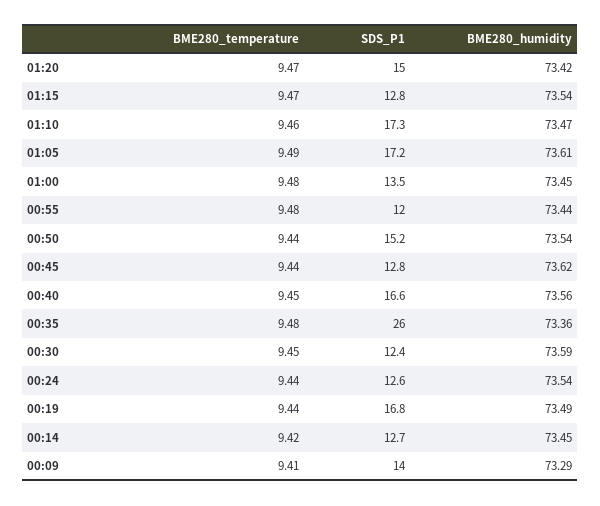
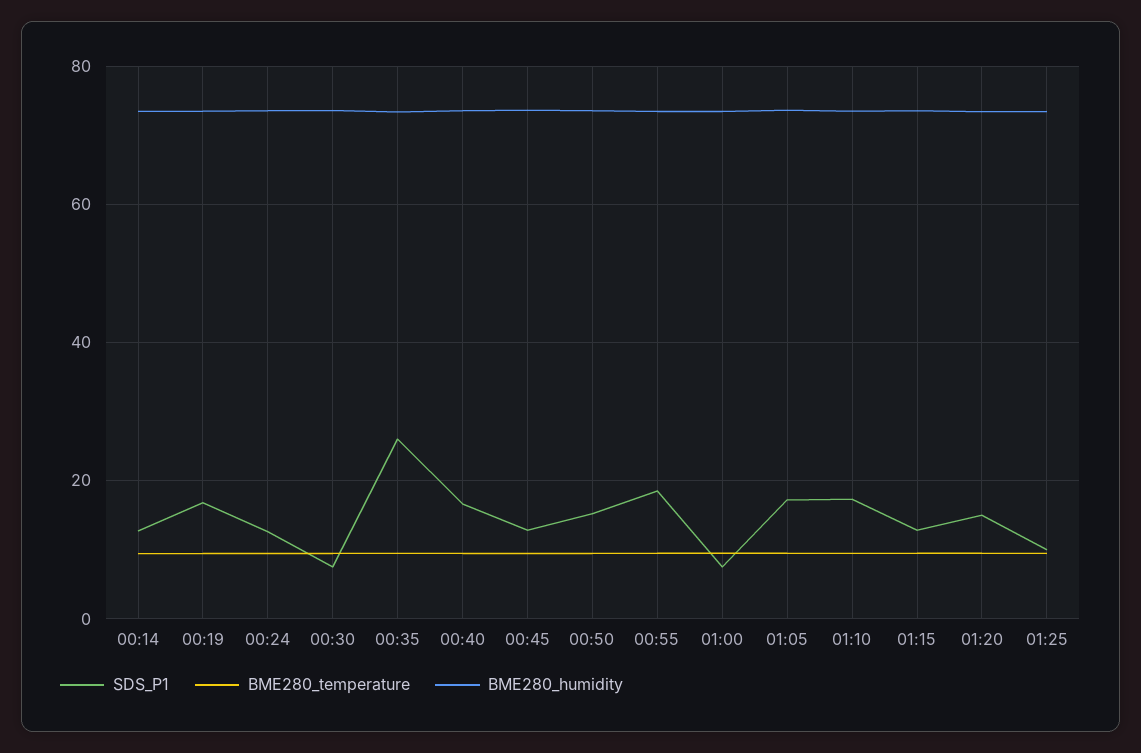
SDS_P1, 01:00: 13.5 -> 8
SDS_P1, 00:55: 12 -> 18
SDS_P1, 00:30: 12.4 -> 8
BME280_temperature, 00:09: 9.41 -> none
SDS_P1, 00:09: 14 -> none
BME280_humidity, 00:09: 73.29 -> none
SDS_P1, 01:25: none -> 10
BME280_temperature, 01:25: none -> 10
BME280_humidity, 01:25: none -> 74

